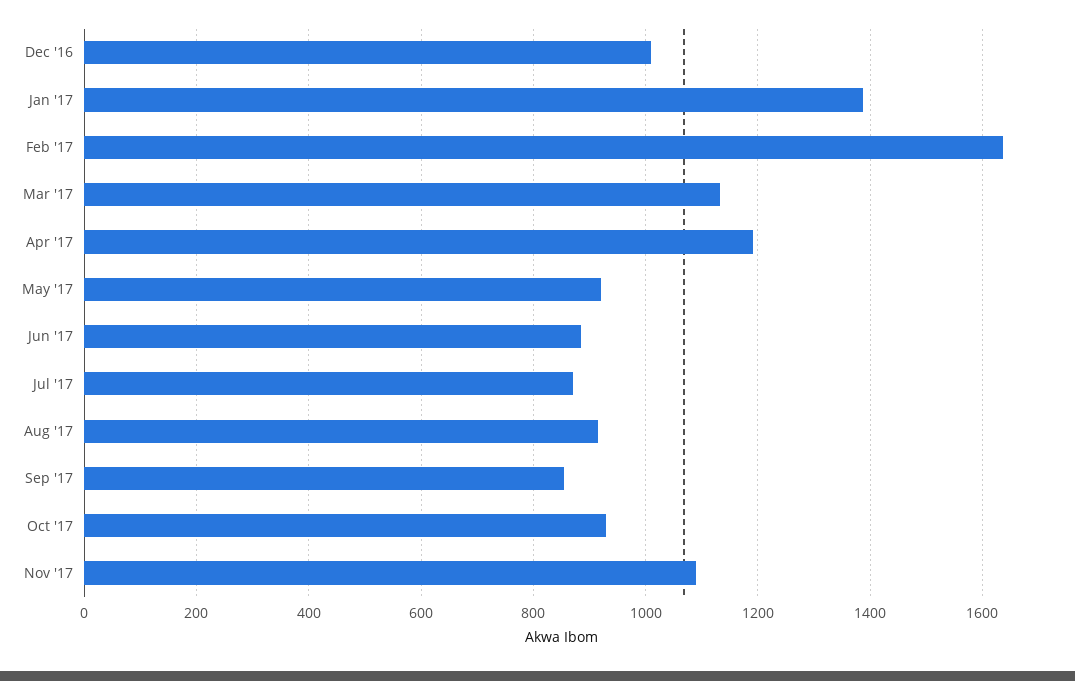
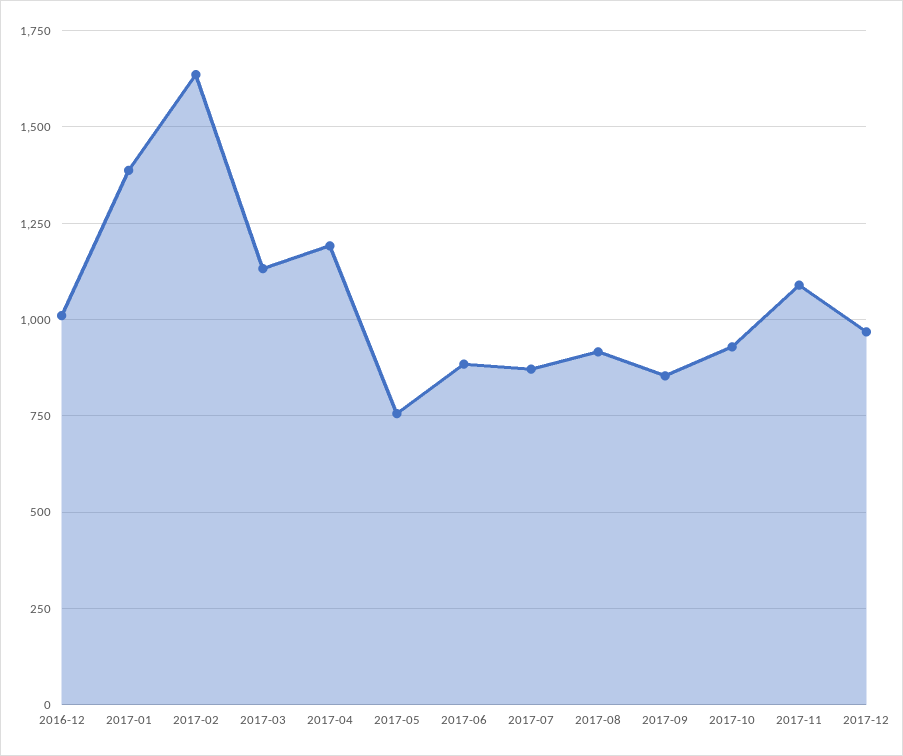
May '17: 920 -> 750
2017-12: none -> 975

